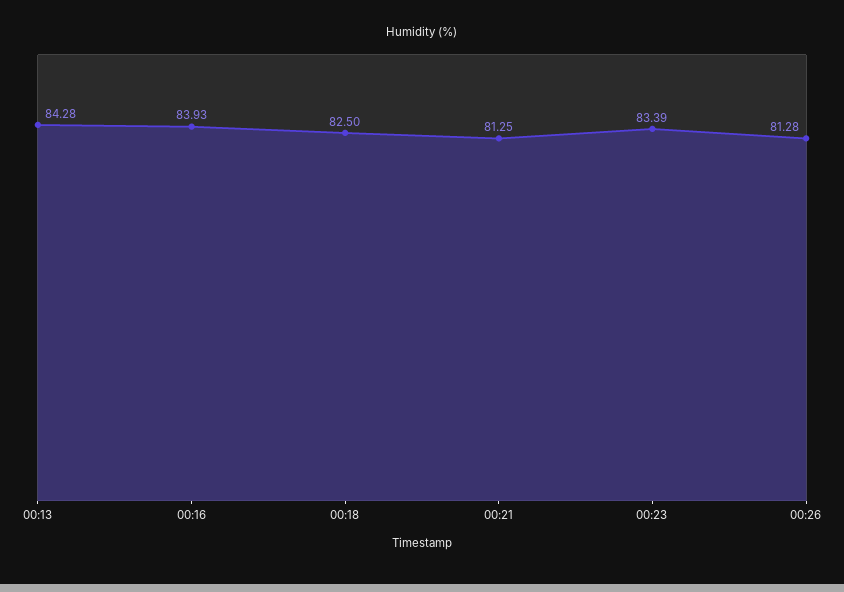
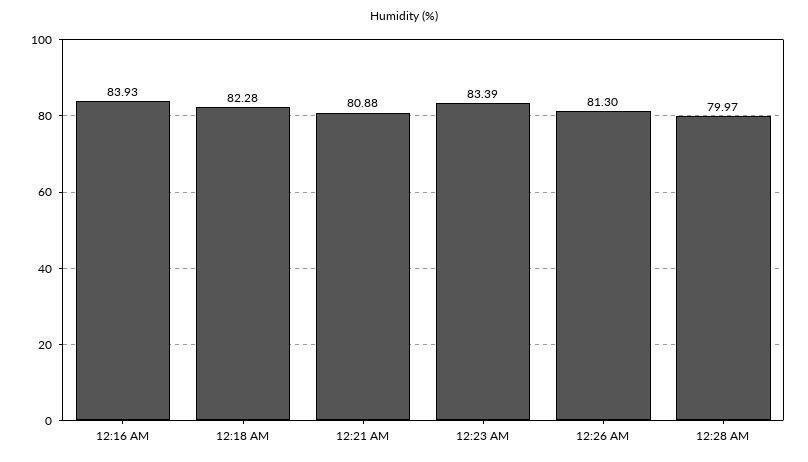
00:13: 84.28 -> none
00:18: 82.5 -> 82.28
00:21: 81.25 -> 80.88
00:26: 81.28 -> 81.3
12:28 AM: none -> 79.97

